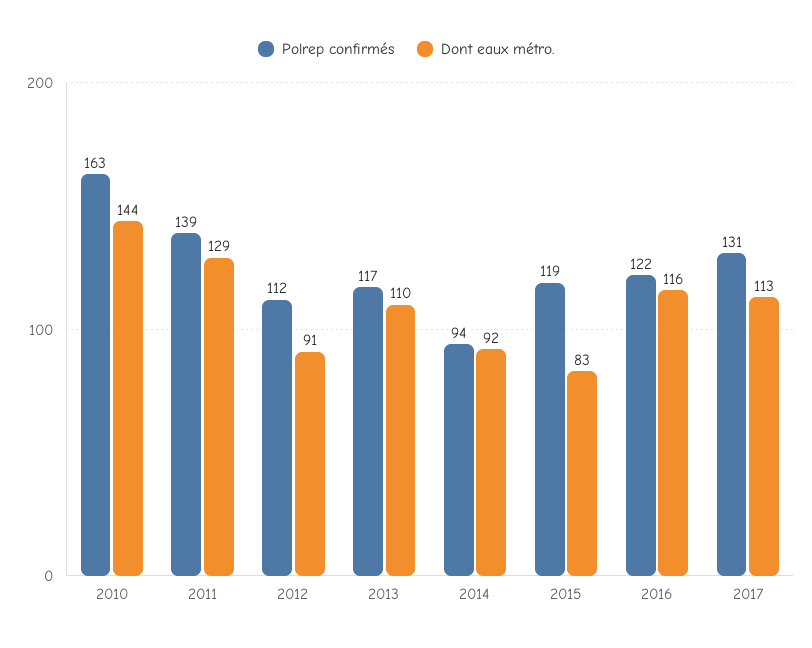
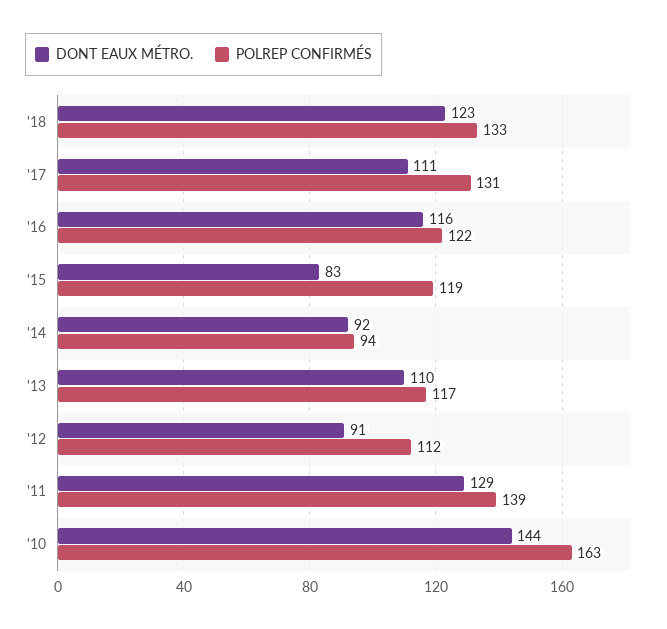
Dont eaux métro., 2017: 113 -> 111
Dont eaux métro., '18: none -> 123
Polrep confirmés, '18: none -> 133

